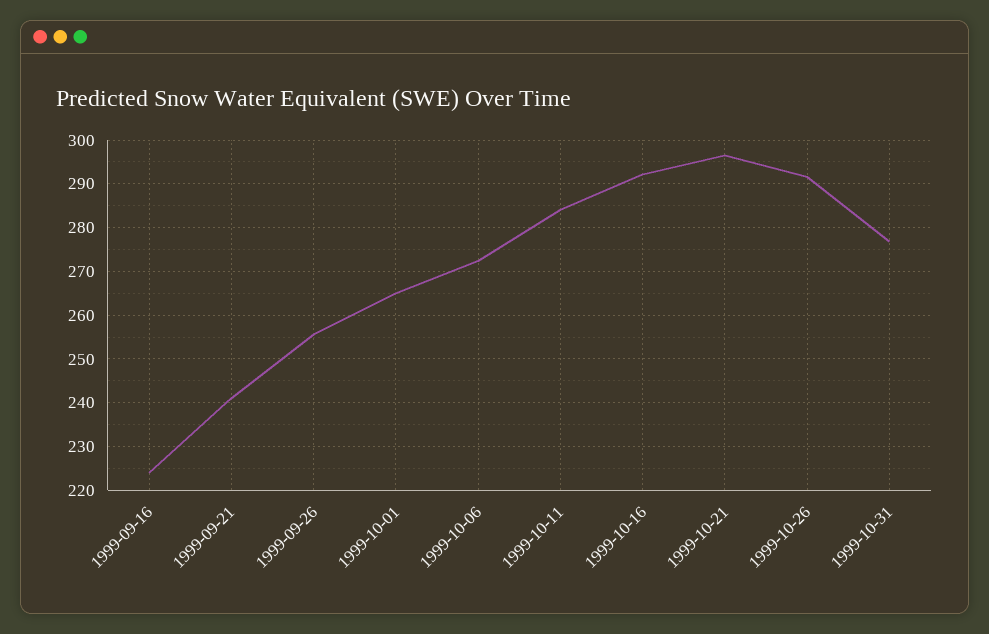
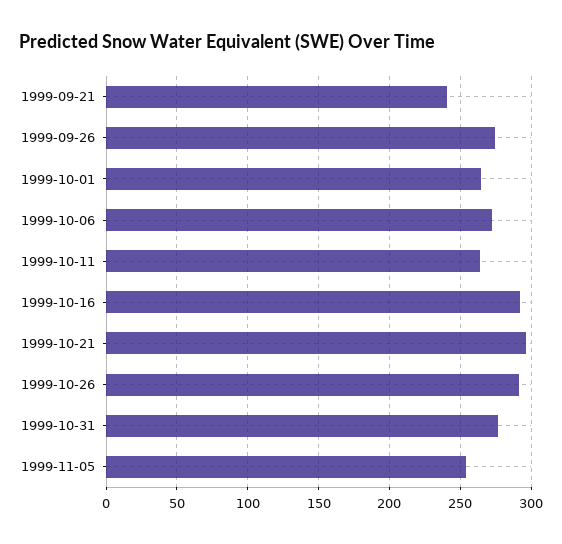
1999-09-16: 224 -> none
1999-09-26: 256 -> 275
1999-10-11: 284 -> 265
1999-11-05: none -> 255

